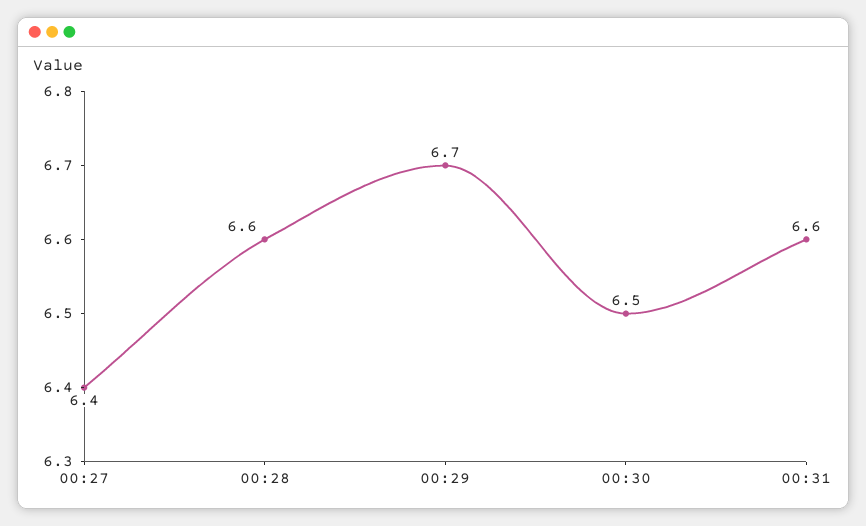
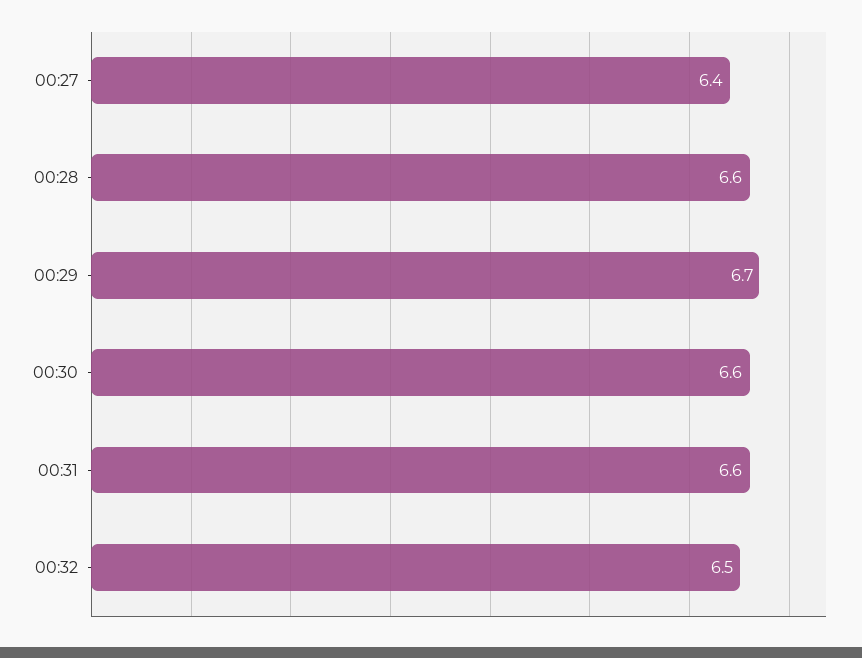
00:30: 6.5 -> 6.6
00:32: none -> 6.5

